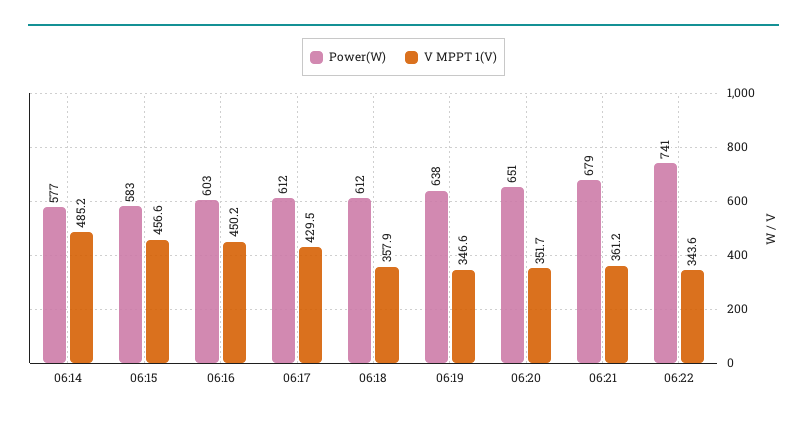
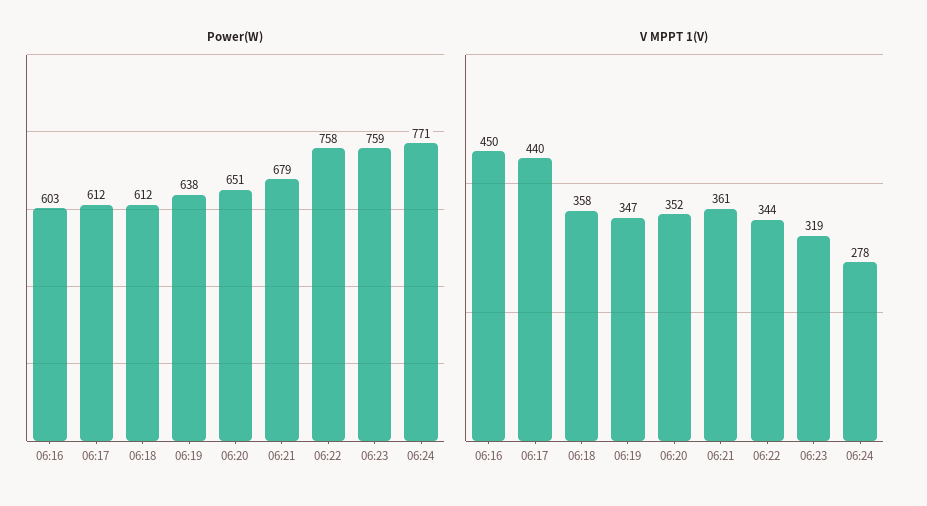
Power(W), 06:14: 577 -> none
V MPPT 1(V), 06:14: 485.2 -> none
Power(W), 06:15: 583 -> none
V MPPT 1(V), 06:15: 456.6 -> none
V MPPT 1(V), 06:17: 429.5 -> 440
Power(W), 06:22: 741 -> 758
Power(W), 06:23: none -> 759
Power(W), 06:24: none -> 771
V MPPT 1(V), 06:23: none -> 319
V MPPT 1(V), 06:24: none -> 278

